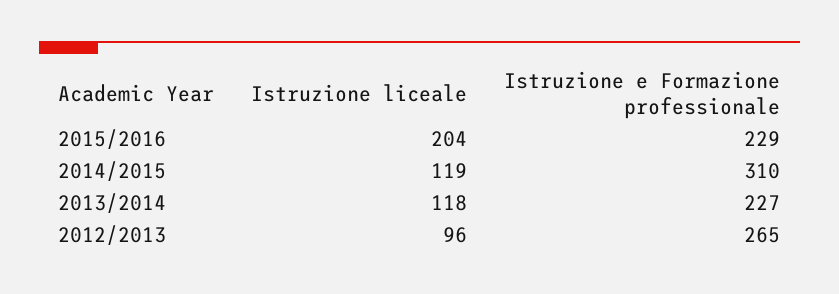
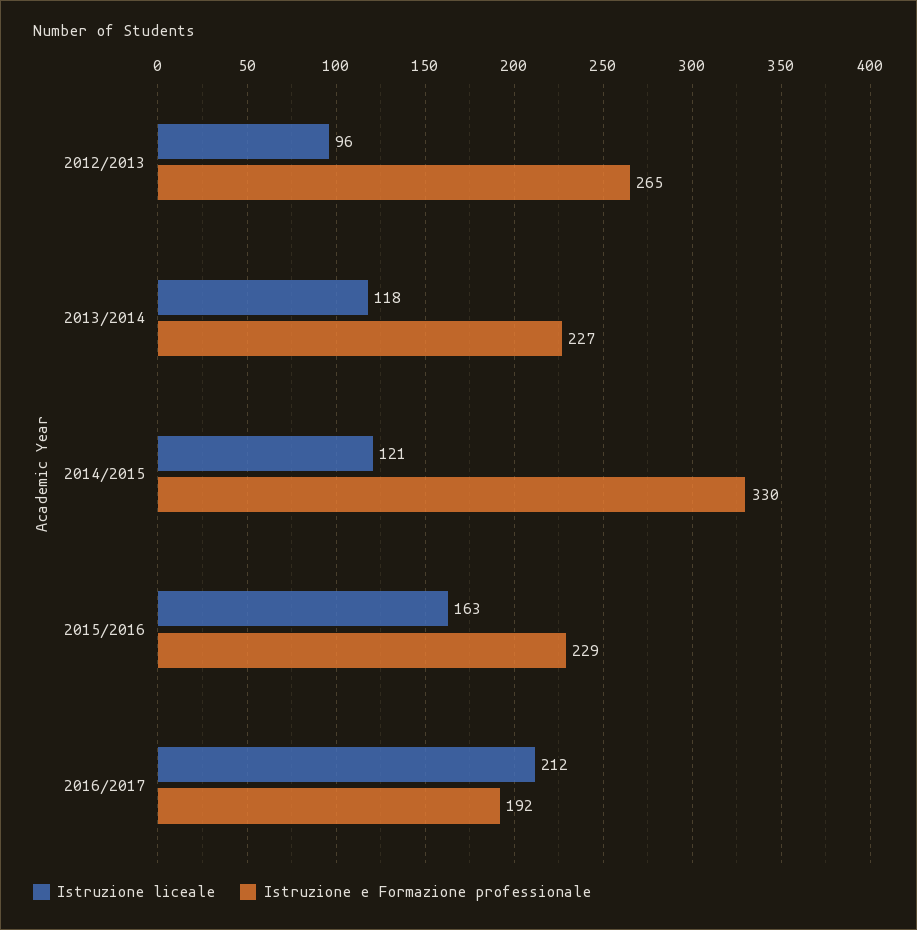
Istruzione liceale, 2015/2016: 204 -> 163
Istruzione liceale, 2014/2015: 119 -> 121
Istruzione e Formazione professionale, 2014/2015: 310 -> 330
Istruzione liceale, 2016/2017: none -> 212
Istruzione e Formazione professionale, 2016/2017: none -> 192

